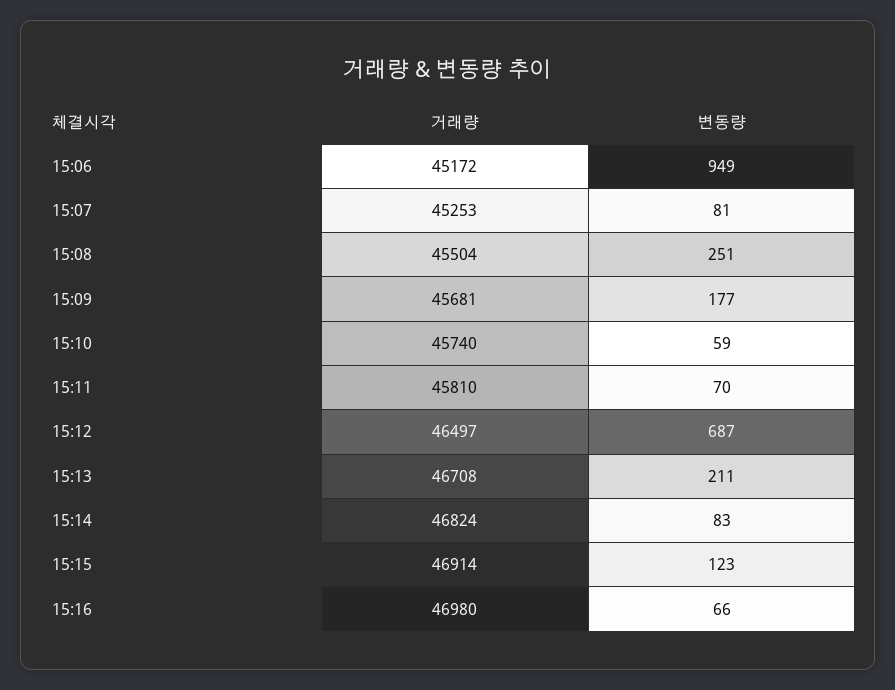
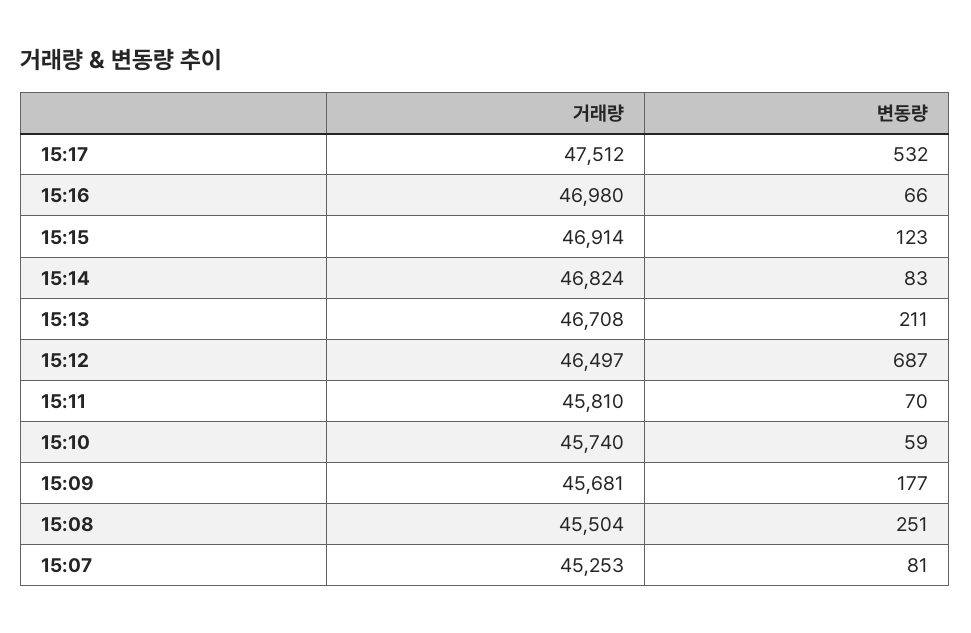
거래량, 15:06: 45172 -> none
변동량, 15:06: 949 -> none
거래량, 15:17: none -> 47512
변동량, 15:17: none -> 532

